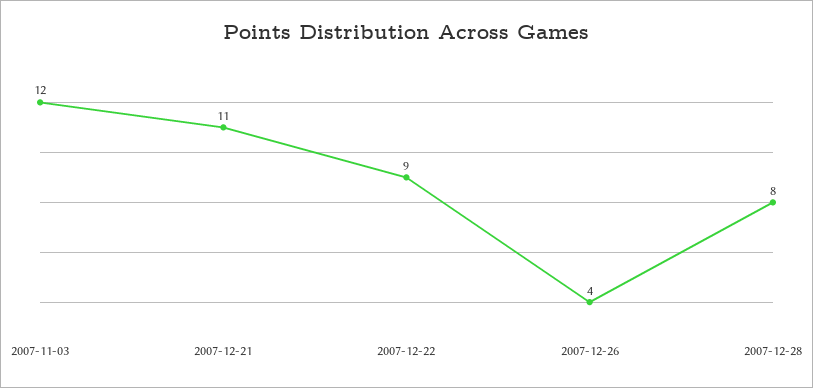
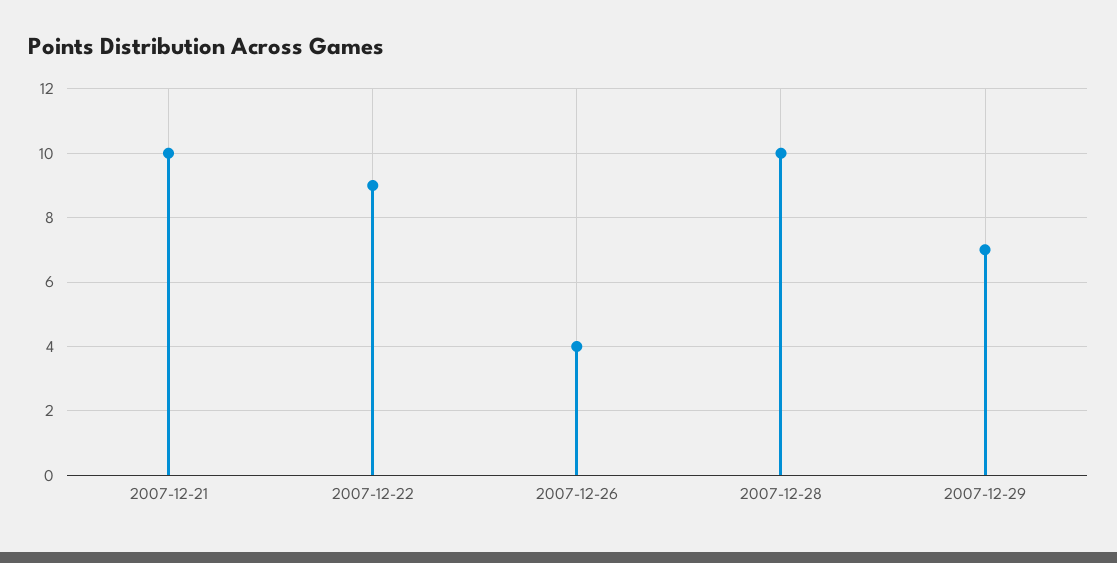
2007-11-03: 12 -> none
2007-12-21: 11 -> 10
2007-12-28: 8 -> 10
2007-12-29: none -> 7

